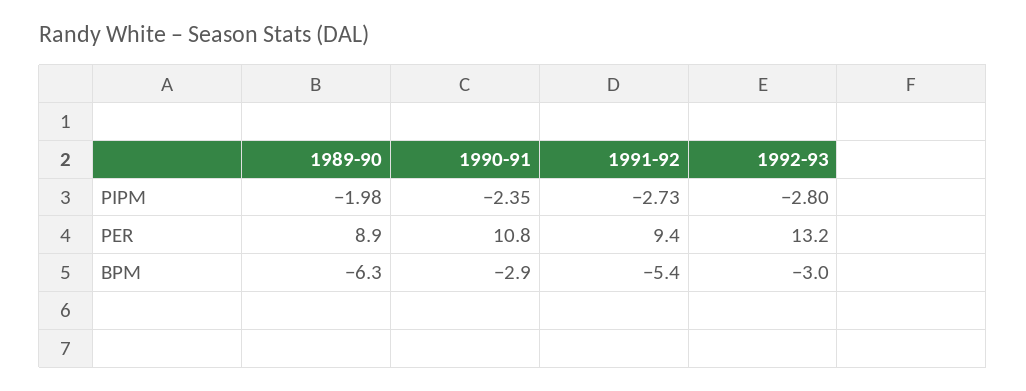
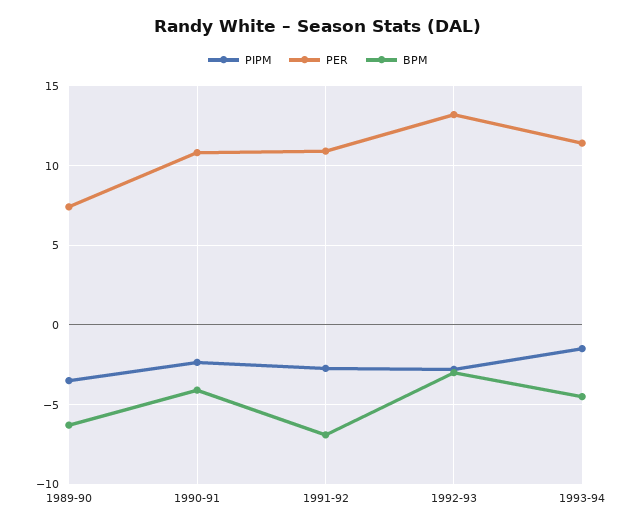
PIPM, 1989-90: -1.98 -> -3.5
PER, 1989-90: 8.9 -> 7.5
PER, 1991-92: 9.4 -> 11
BPM, 1990-91: -2.9 -> -4
BPM, 1991-92: -5.4 -> -7
PIPM, 1993-94: none -> -1.5
PER, 1993-94: none -> 11.5
BPM, 1993-94: none -> -4.5

